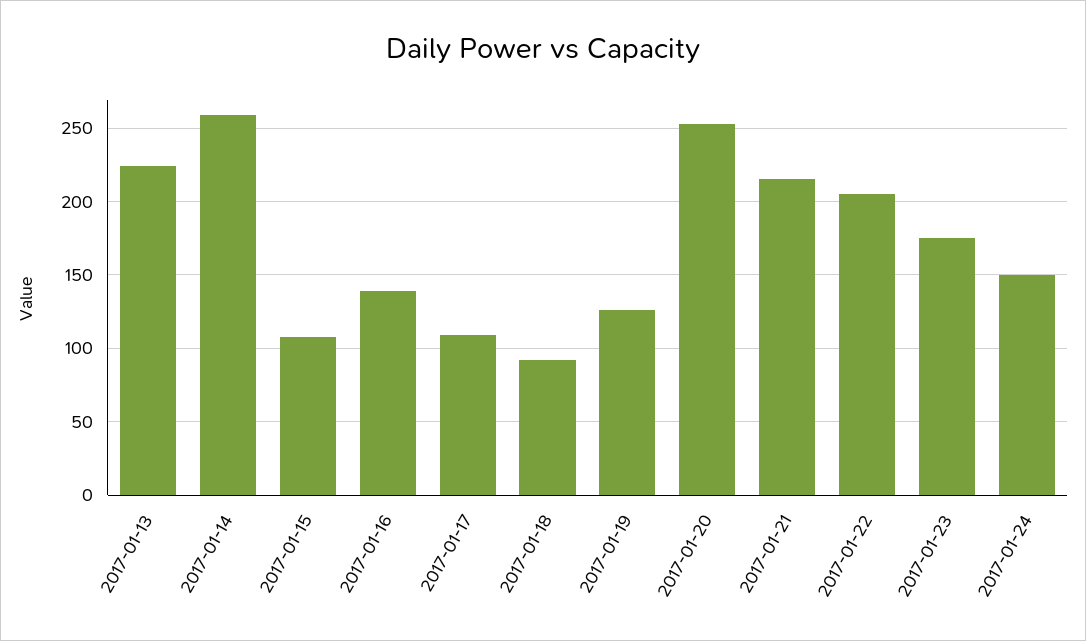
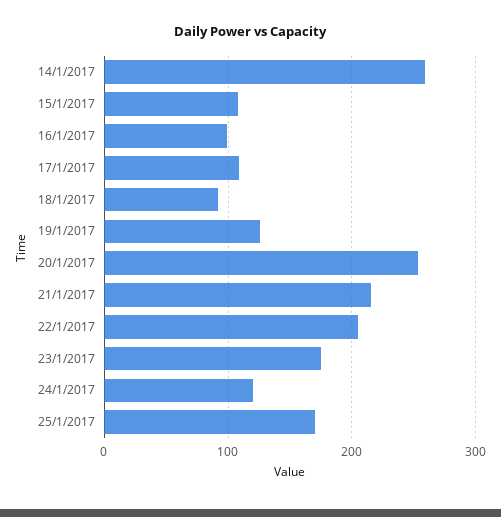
2017-01-13: 225 -> none
2017-01-16: 140 -> 100
2017-01-24: 150 -> 120
25/1/2017: none -> 170

